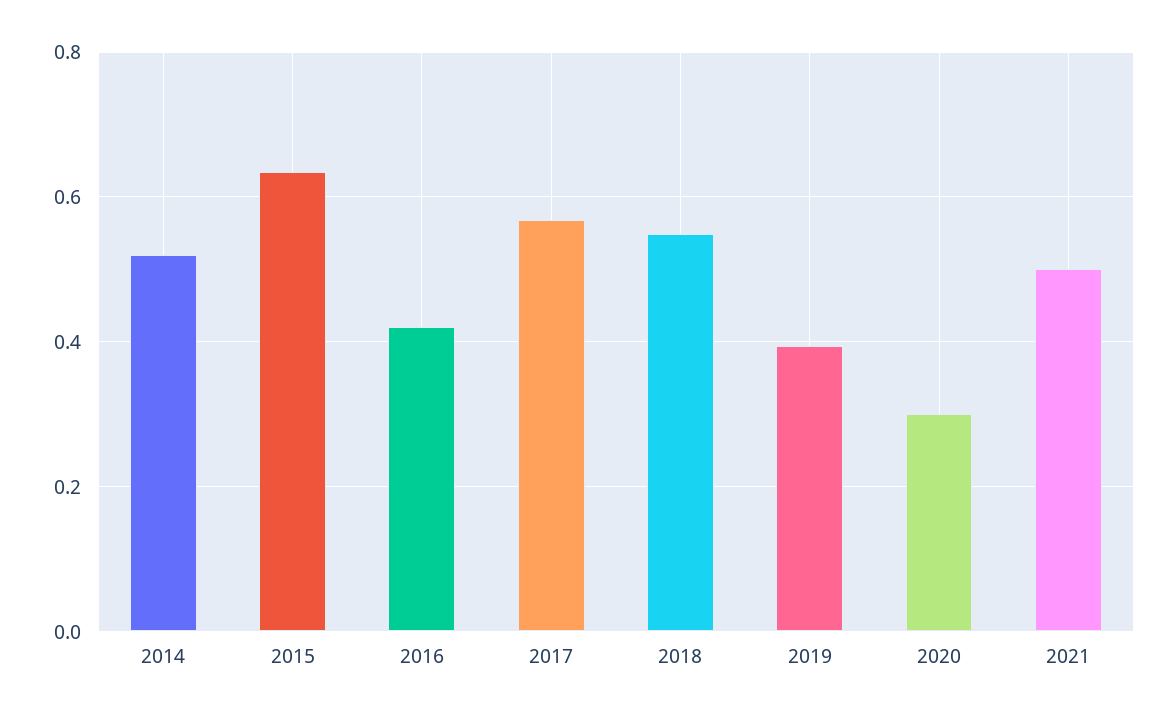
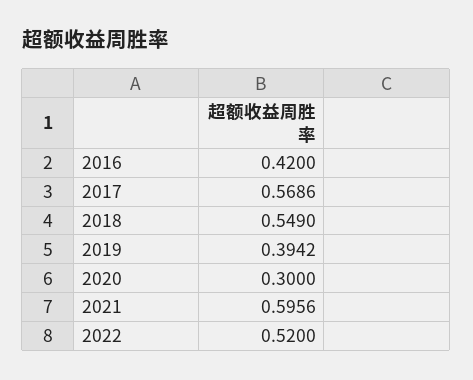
2014: 0.52 -> none
2015: 0.64 -> none
2021: 0.5 -> 0.5956
2022: none -> 0.52

